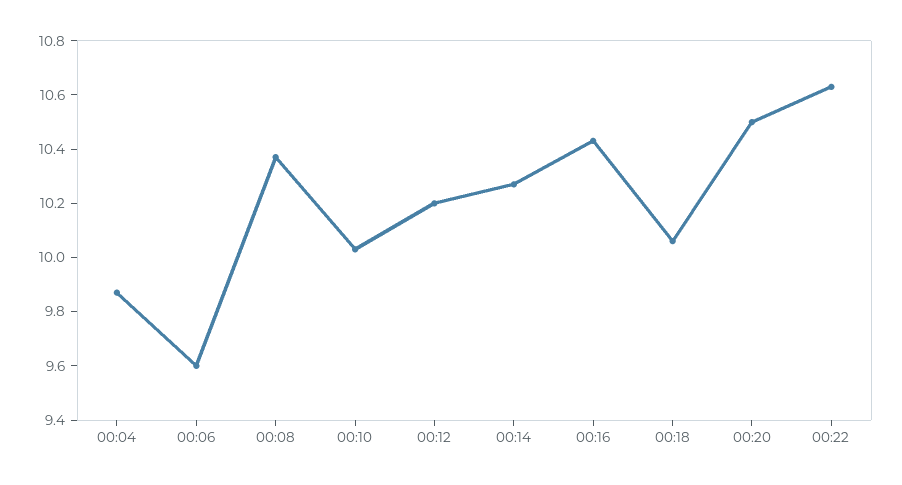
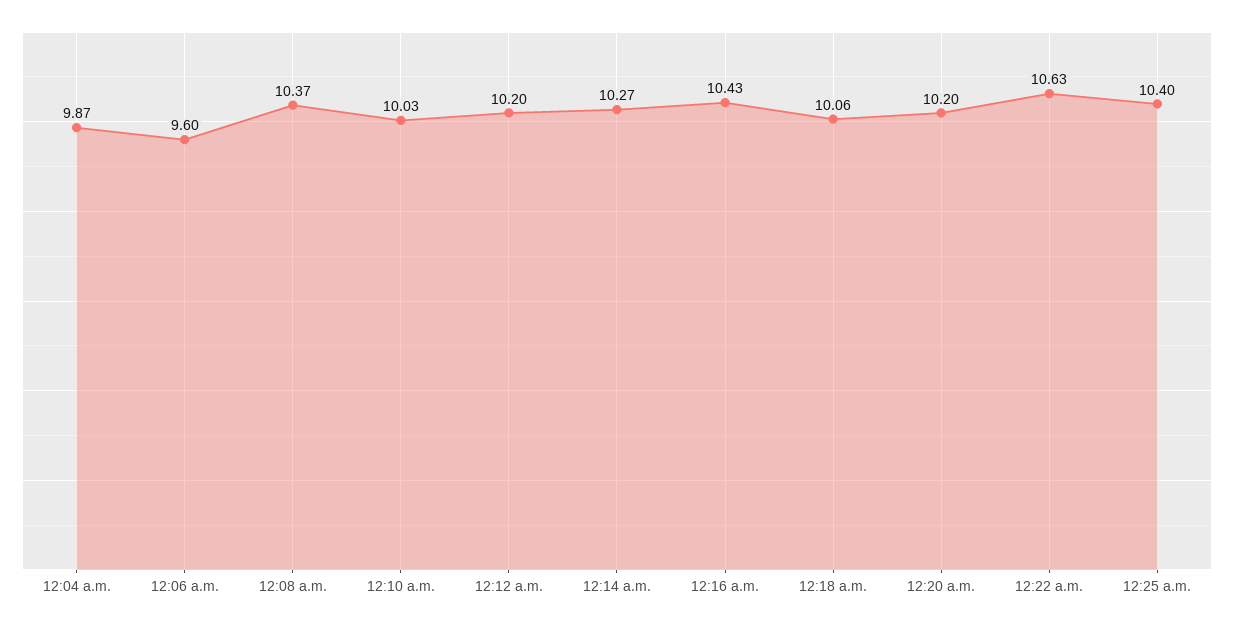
00:20: 10.5 -> 10.2
12:25 a.m.: none -> 10.4

